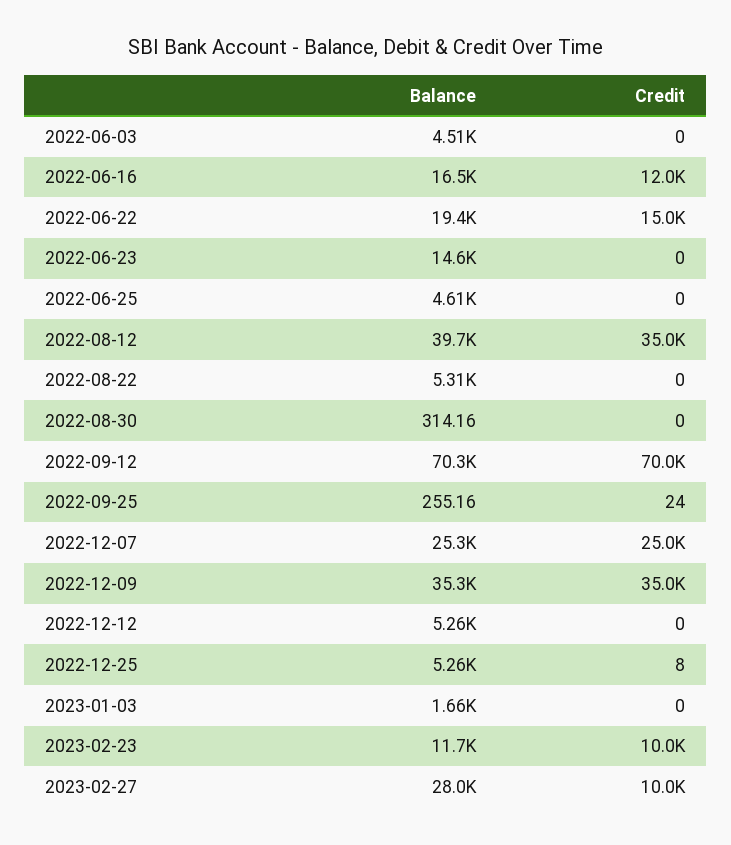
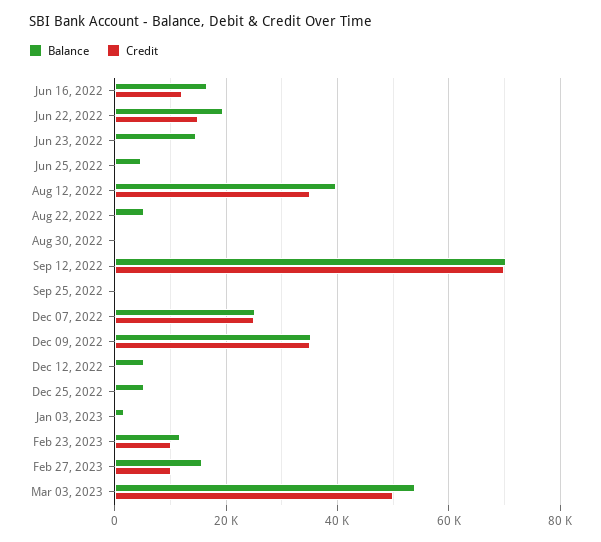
Balance, 2022-06-03: 4510 -> none
Credit, 2022-06-03: 0 -> none
Balance, 2023-02-27: 28000 -> 16000
Balance, Mar 03, 2023: none -> 54000
Credit, Mar 03, 2023: none -> 50000

